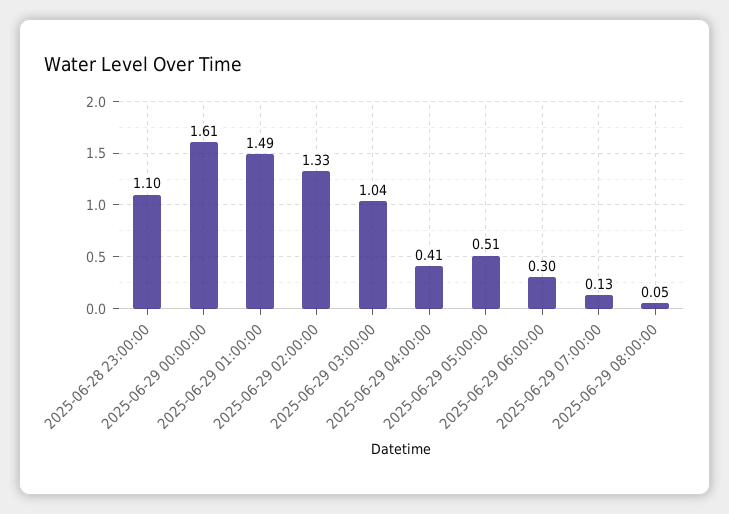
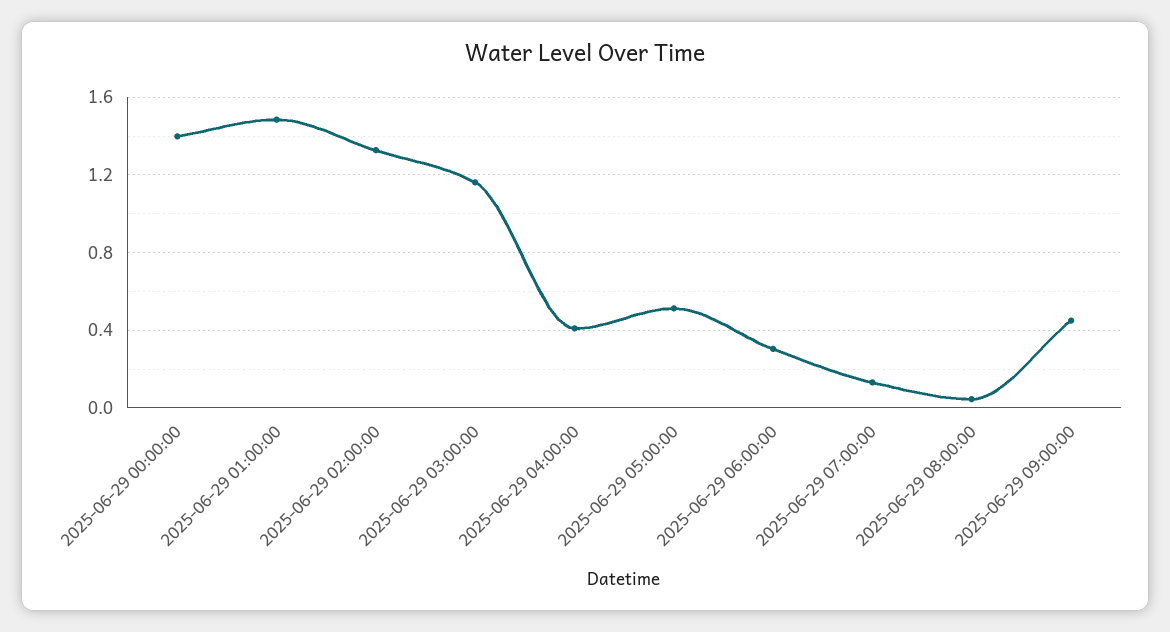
2025-06-28 23:00:00: 1.1 -> none
2025-06-29 00:00:00: 1.61 -> 1.4
2025-06-29 03:00:00: 1.04 -> 1.15
2025-06-29 09:00:00: none -> 0.45

